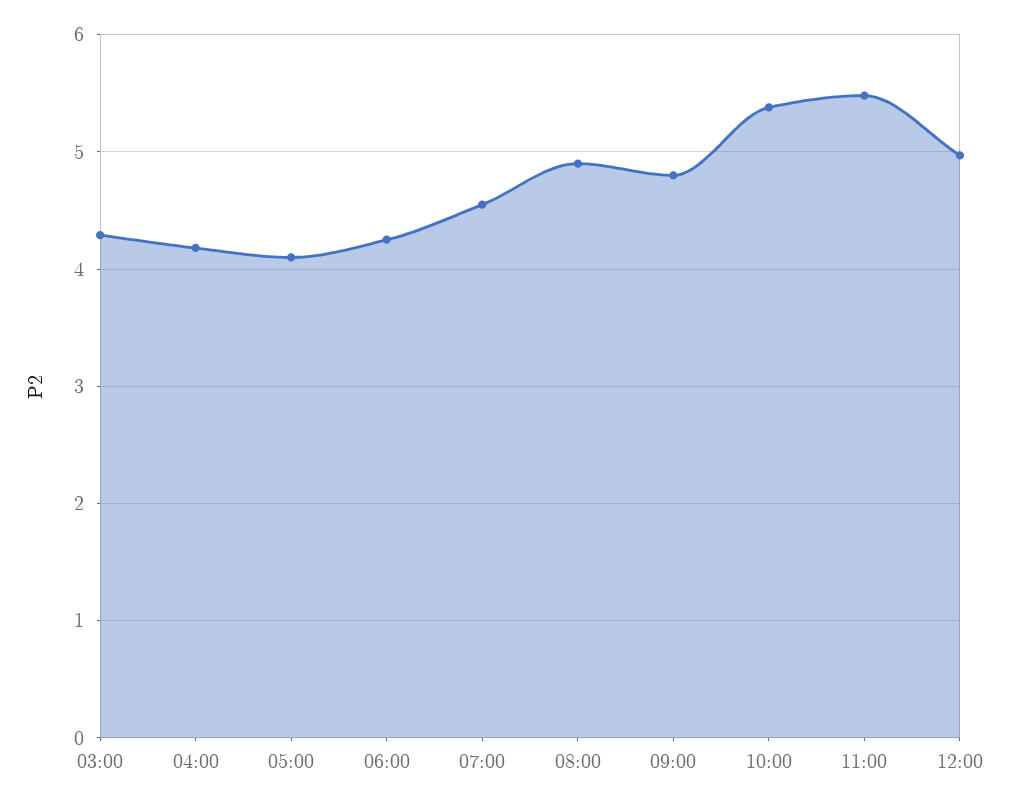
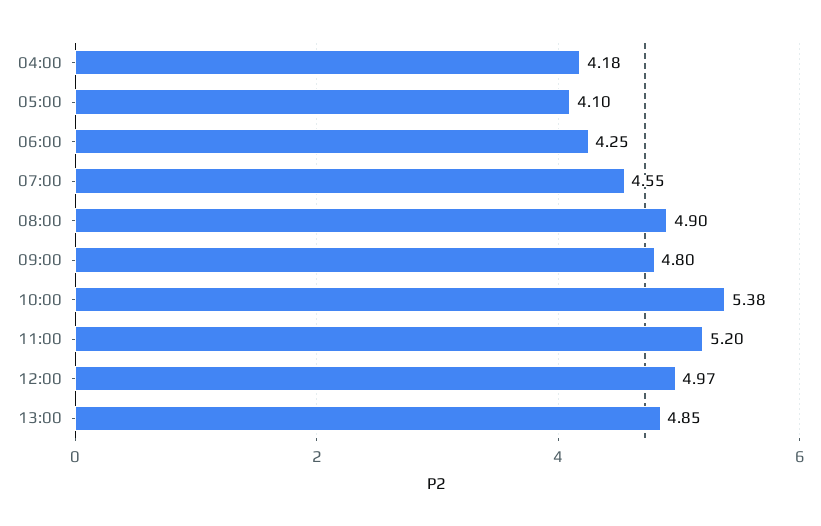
03:00: 4.3 -> none
11:00: 5.5 -> 5.2
13:00: none -> 4.85

